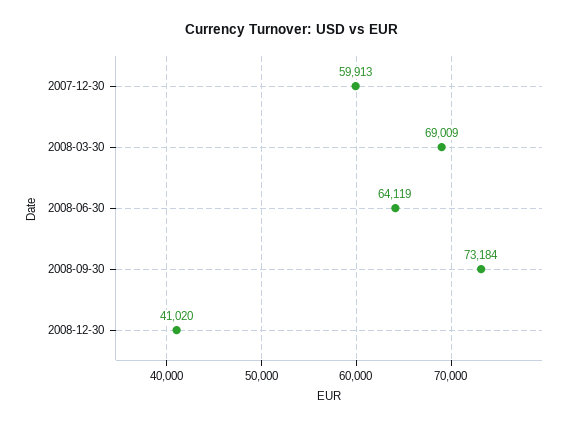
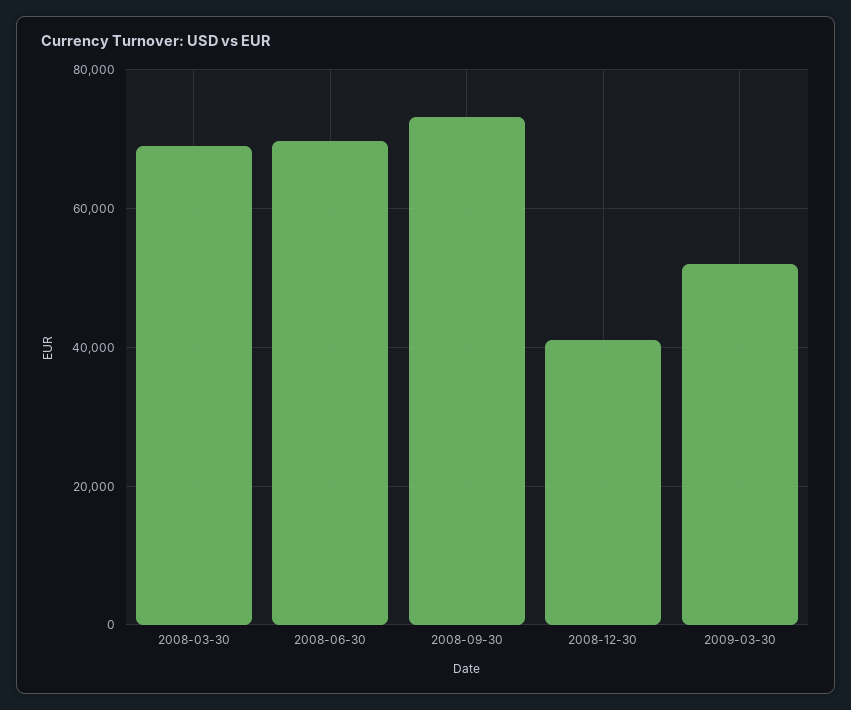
2007-12-30: 59913 -> none
2008-06-30: 64119 -> 70000
2009-03-30: none -> 52000

